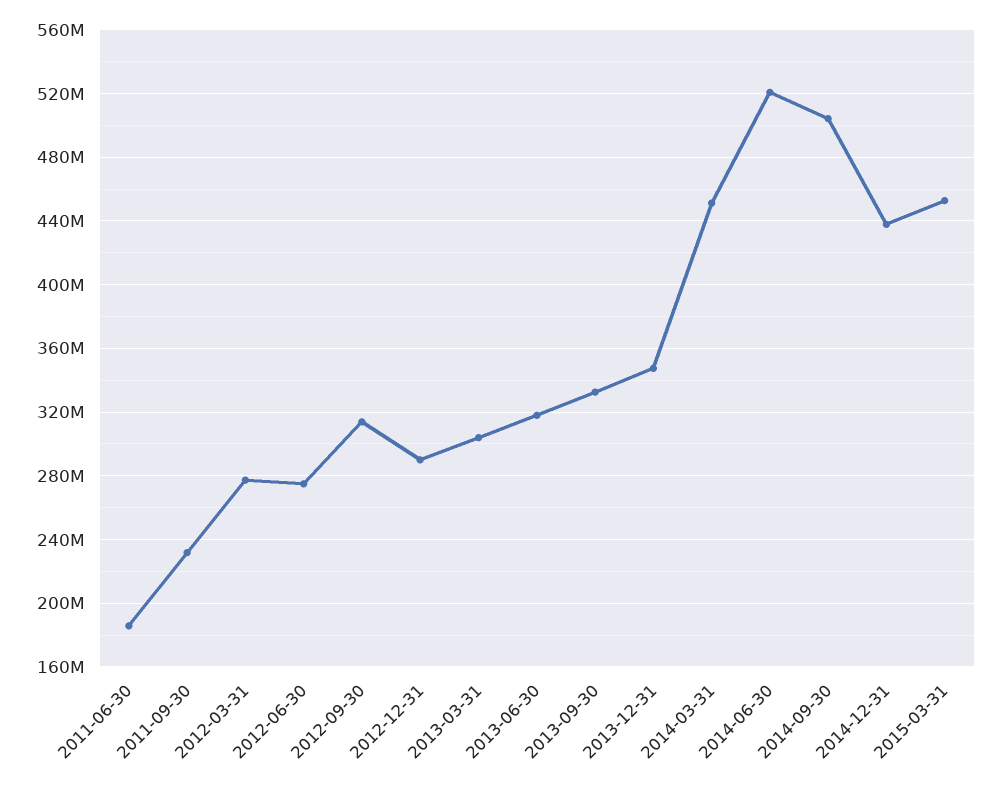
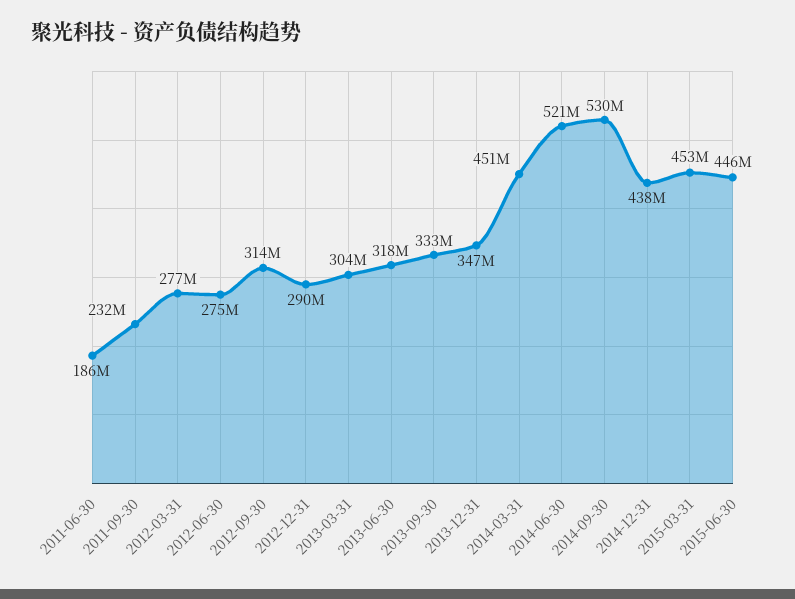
2014-09-30: 505000000 -> 530000000
2015-06-30: none -> 446000000

